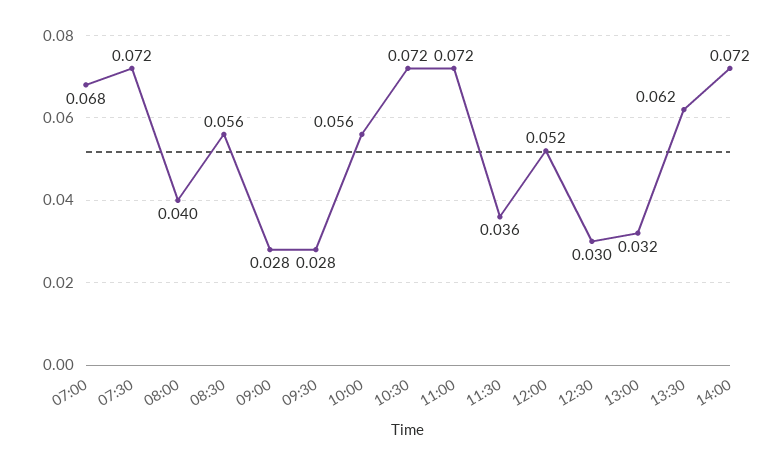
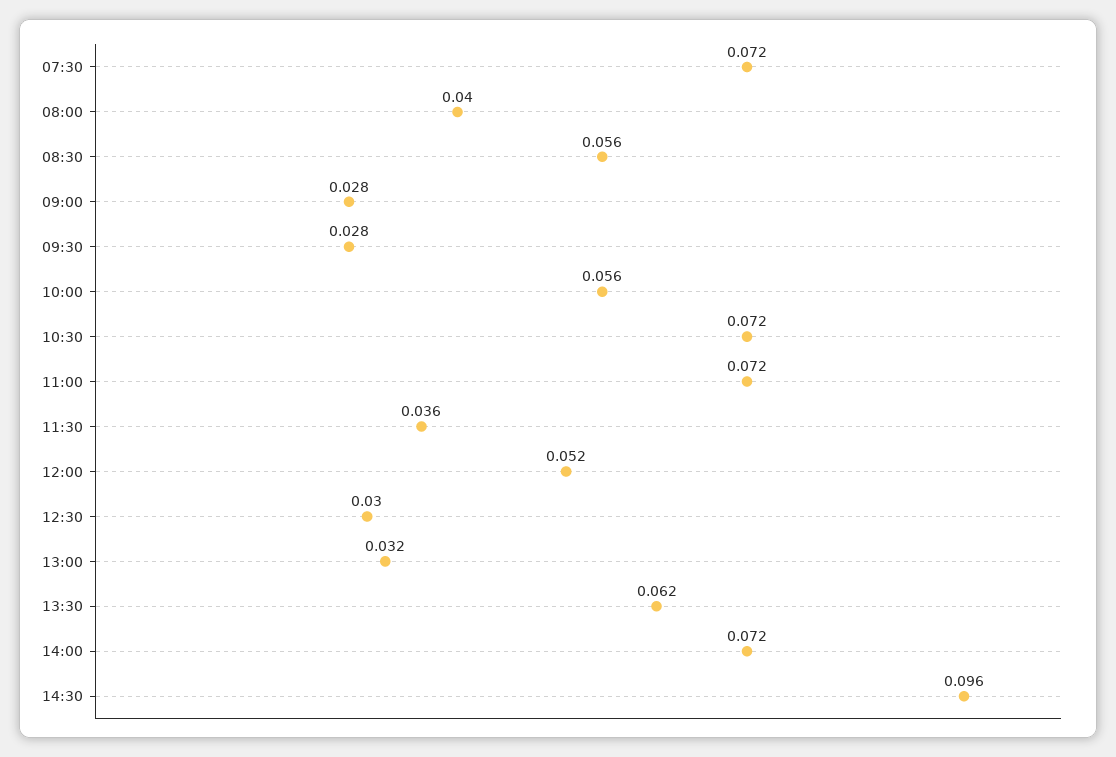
07:00: 0.068 -> none
14:30: none -> 0.096

